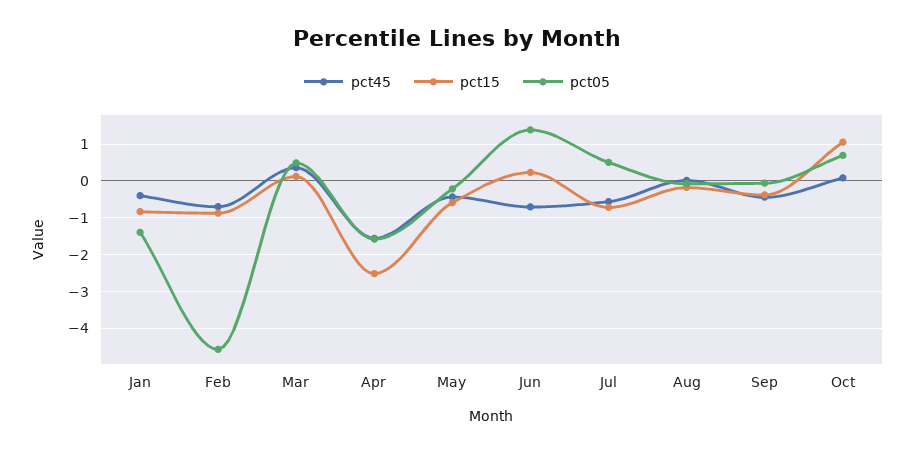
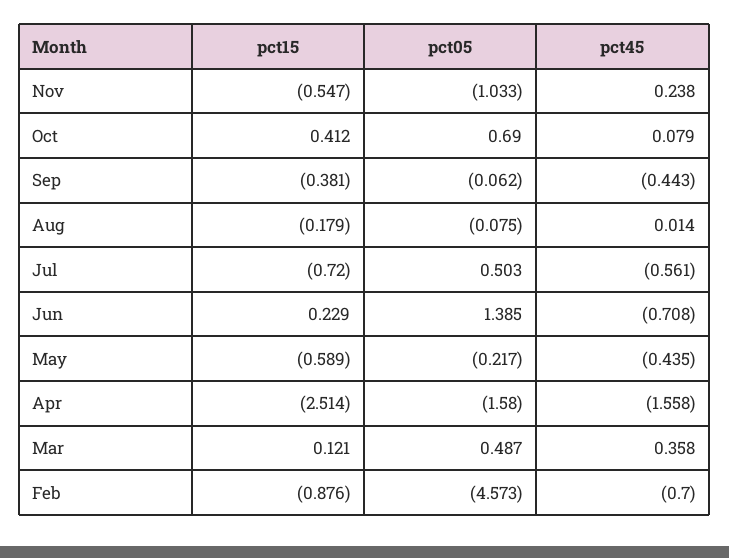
pct45, Jan: -0.4 -> none
pct15, Jan: -0.8 -> none
pct05, Jan: -1.4 -> none
pct15, Oct: 1 -> 0.412
pct15, Nov: none -> -0.547
pct05, Nov: none -> -1.033
pct45, Nov: none -> 0.238

